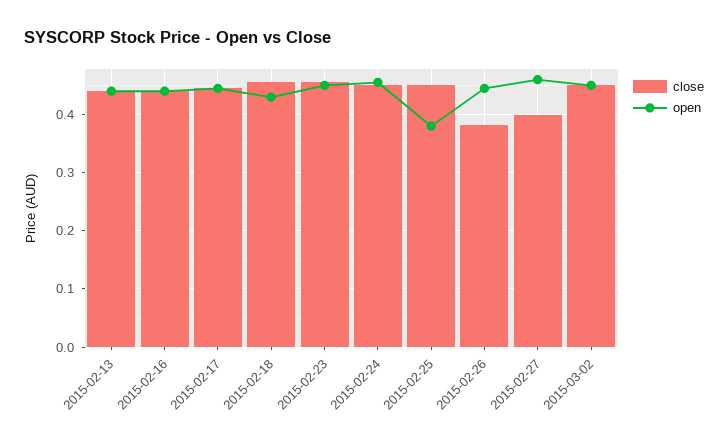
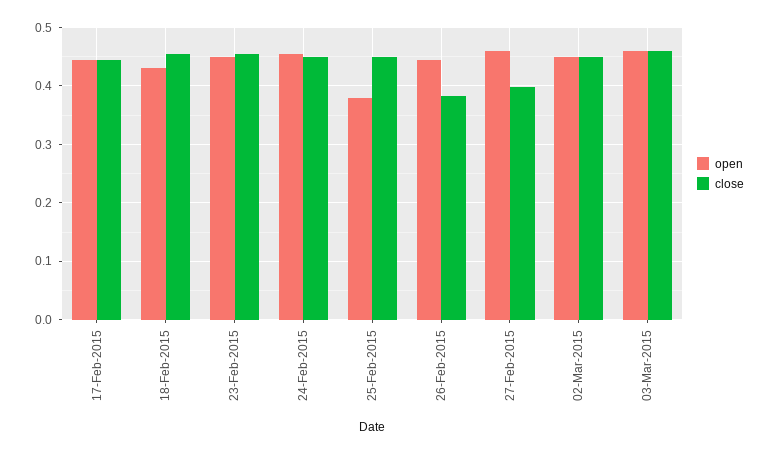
close, 2015-02-13: 0.44 -> none
open, 2015-02-13: 0.44 -> none
close, 2015-02-16: 0.44 -> none
open, 2015-02-16: 0.44 -> none
open, 03-Mar-2015: none -> 0.46
close, 03-Mar-2015: none -> 0.46

